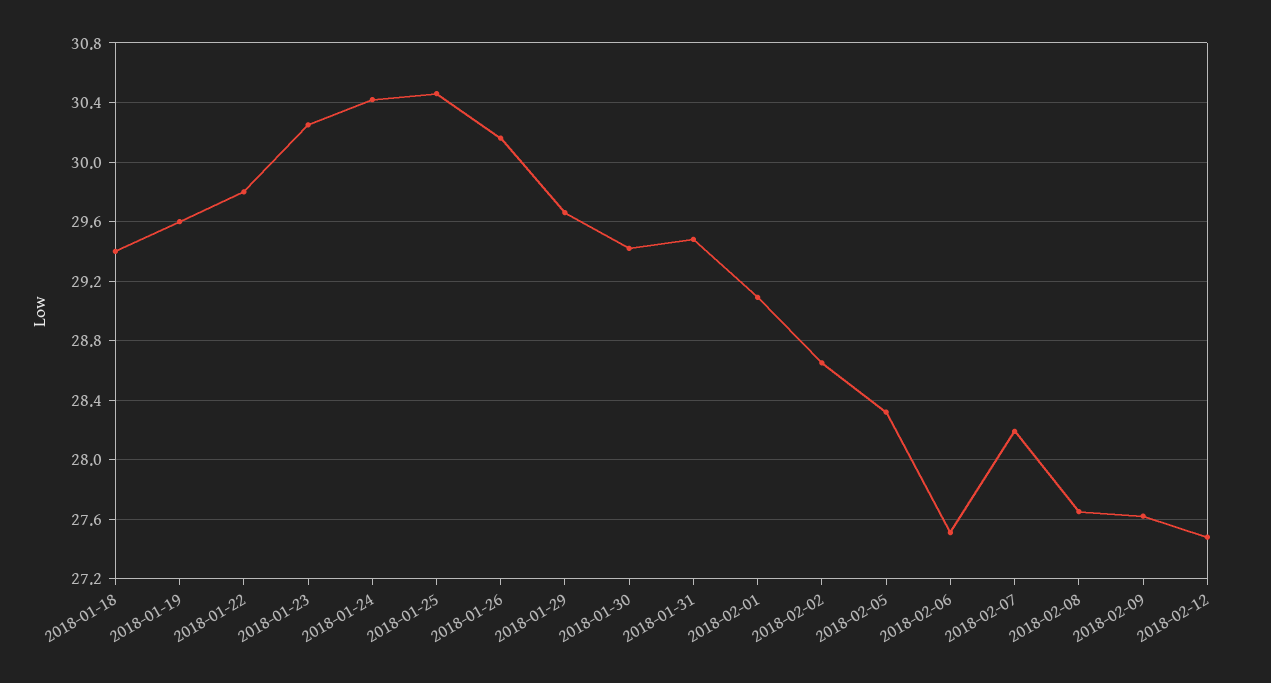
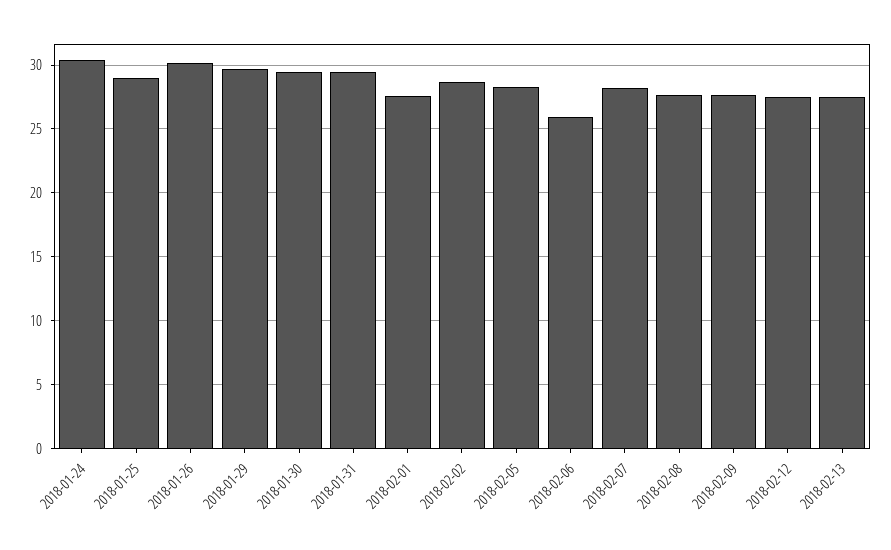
2018-01-18: 29.4 -> none
2018-01-19: 29.6 -> none
2018-01-22: 29.8 -> none
2018-01-23: 30.25 -> none
2018-01-25: 30.45 -> 29
2018-02-01: 29.1 -> 27.5
2018-02-06: 27.5 -> 26
2018-02-13: none -> 27.5

